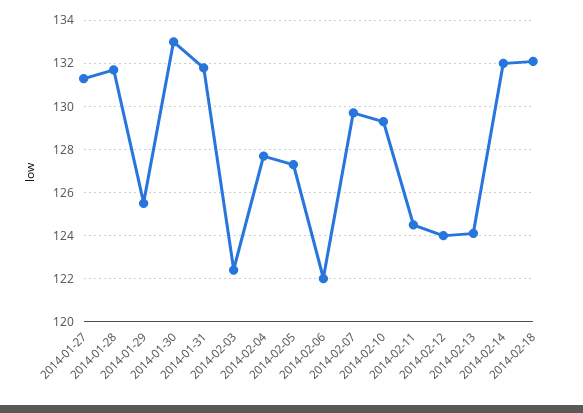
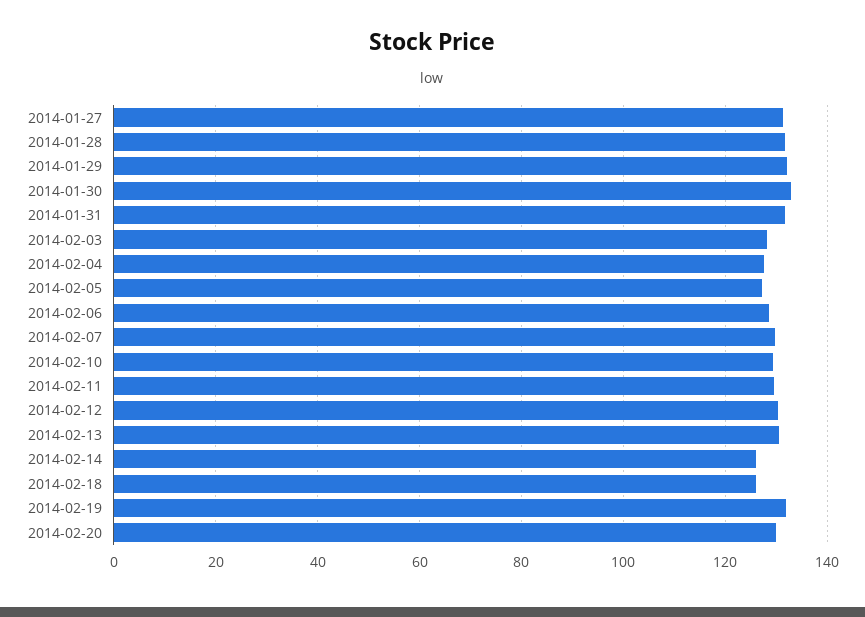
2014-01-29: 125.5 -> 132
2014-02-03: 122.5 -> 128
2014-02-06: 122 -> 128
2014-02-11: 124.5 -> 130
2014-02-12: 124 -> 130
2014-02-13: 124 -> 130
2014-02-14: 132 -> 126
2014-02-18: 132 -> 126
2014-02-19: none -> 132
2014-02-20: none -> 130

